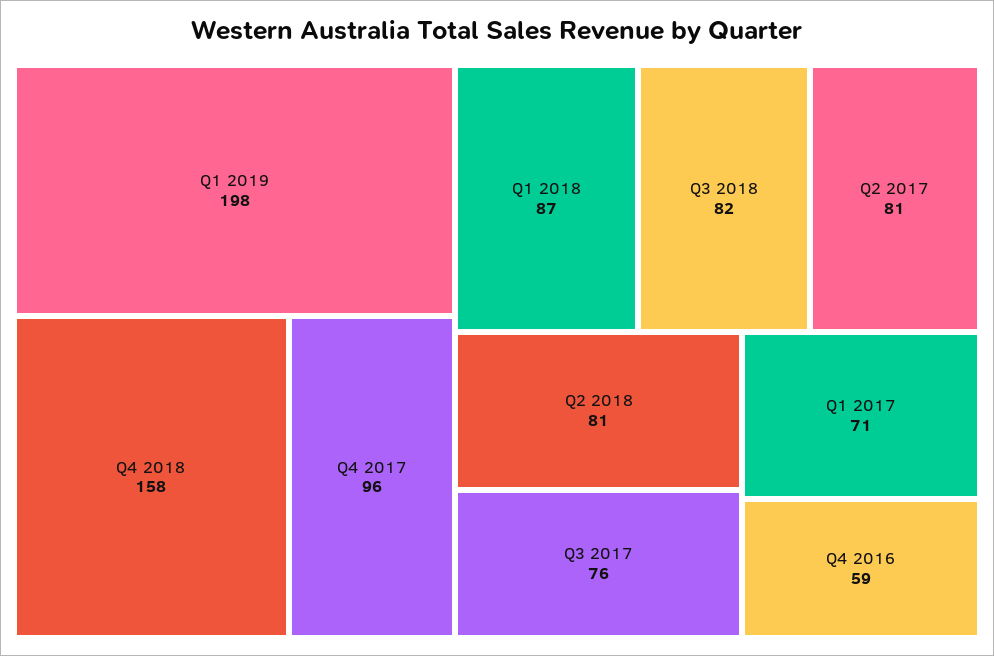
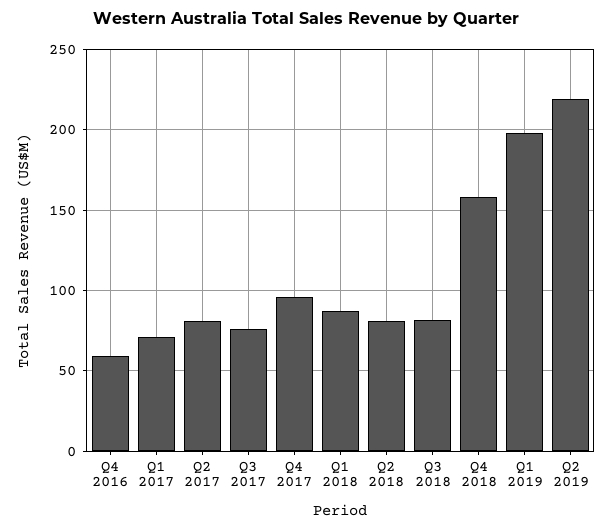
Q2 2019: none -> 220

